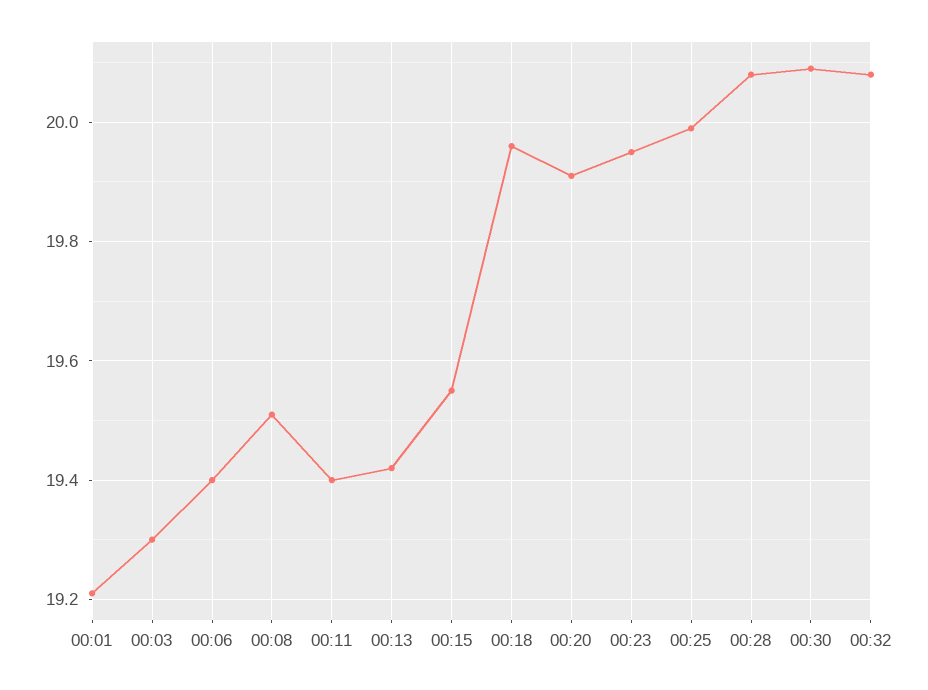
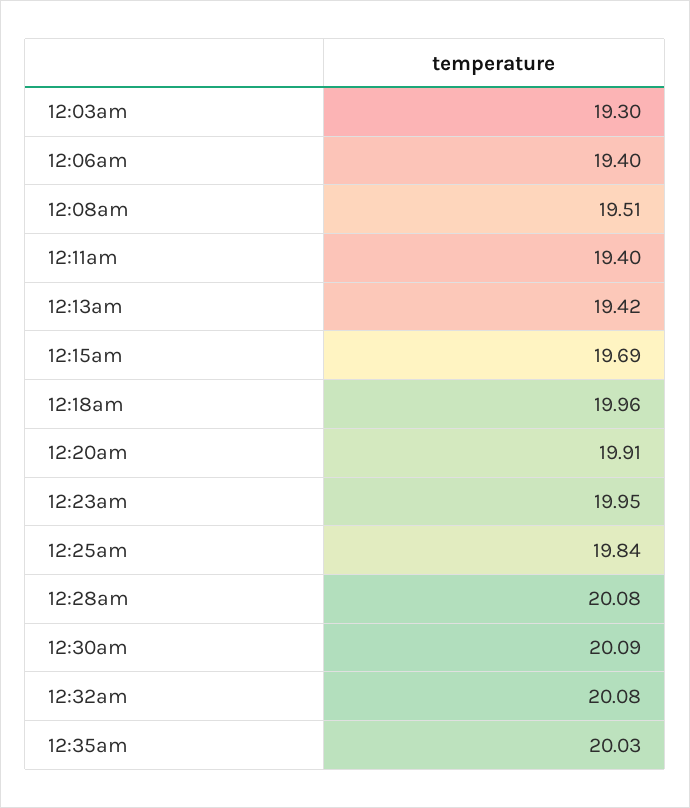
00:01: 19.2 -> none
00:15: 19.55 -> 19.69
00:25: 20 -> 19.84
12:35am: none -> 20.03

